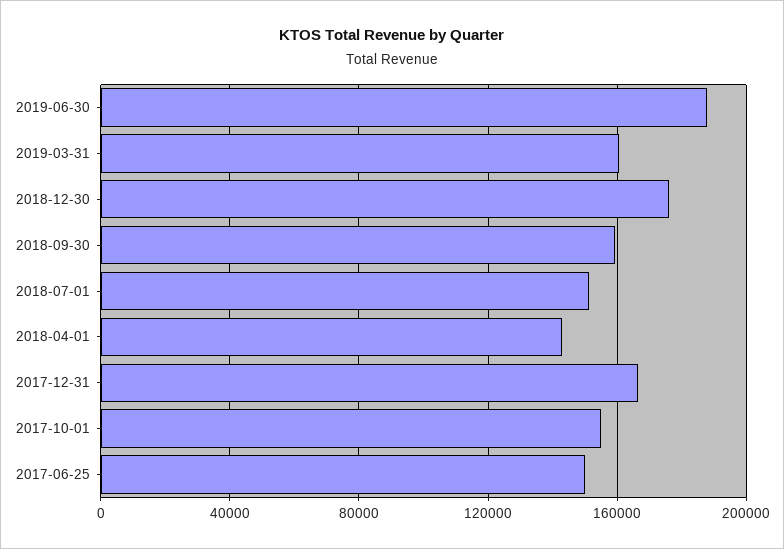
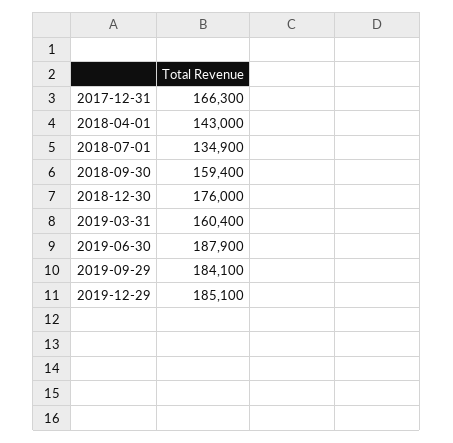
2018-07-01: 150000 -> 134900
2017-10-01: 155000 -> none
2017-06-25: 150000 -> none
2019-09-29: none -> 184100
2019-12-29: none -> 185100

